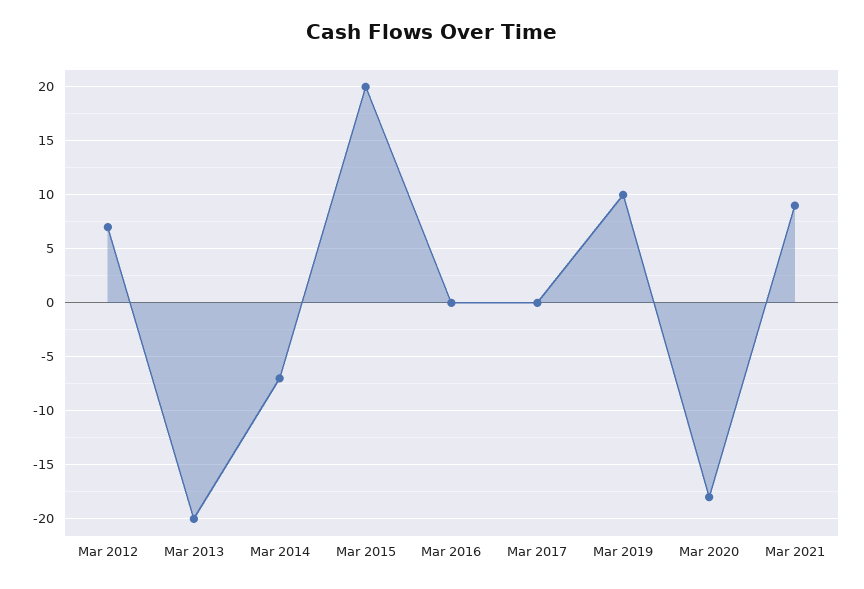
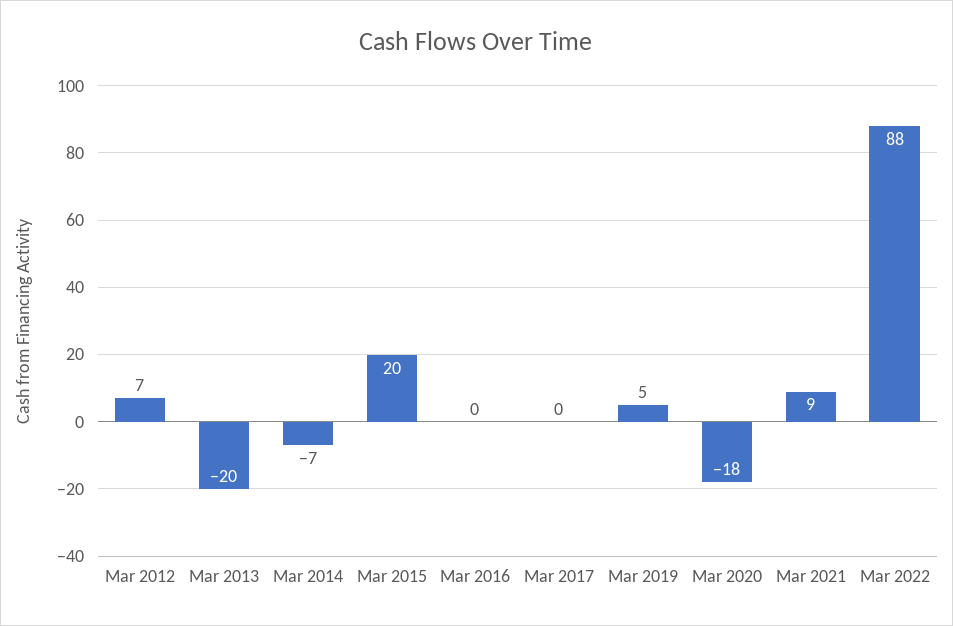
Mar 2019: 10 -> 5
Mar 2022: none -> 88

